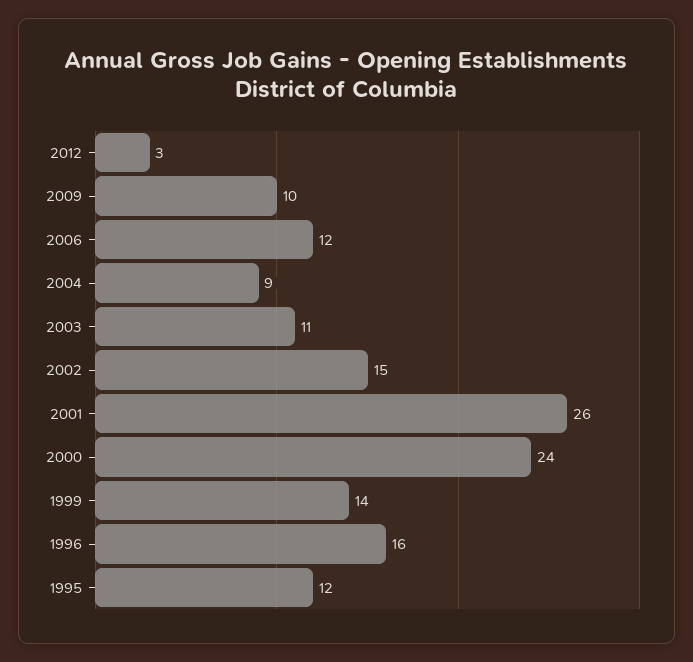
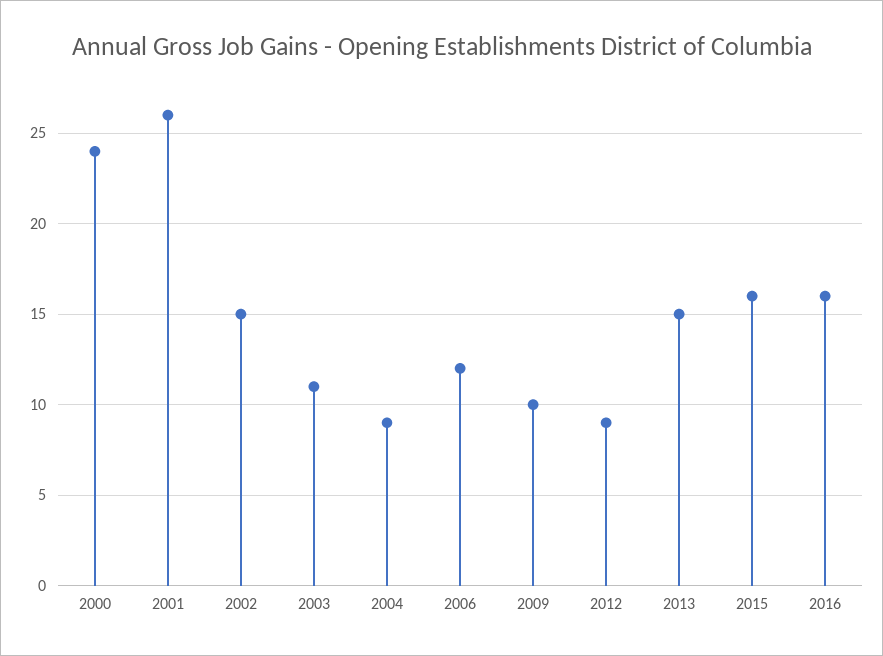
2012: 3 -> 9
1999: 14 -> none
1996: 16 -> none
1995: 12 -> none
2013: none -> 15
2015: none -> 16
2016: none -> 16

